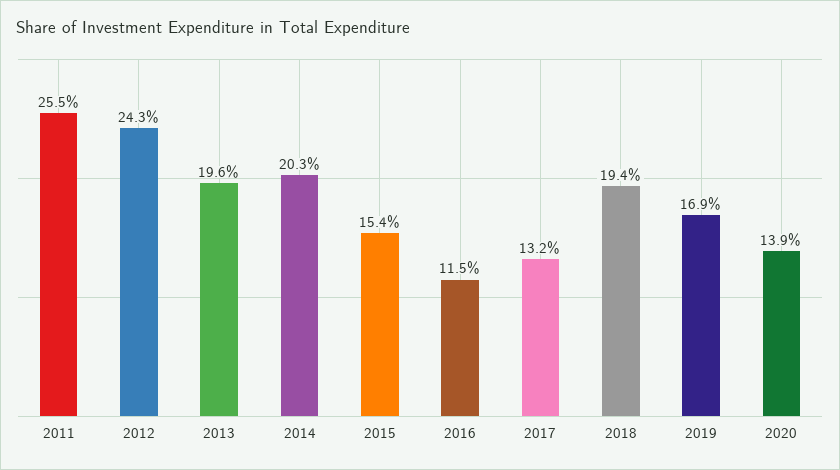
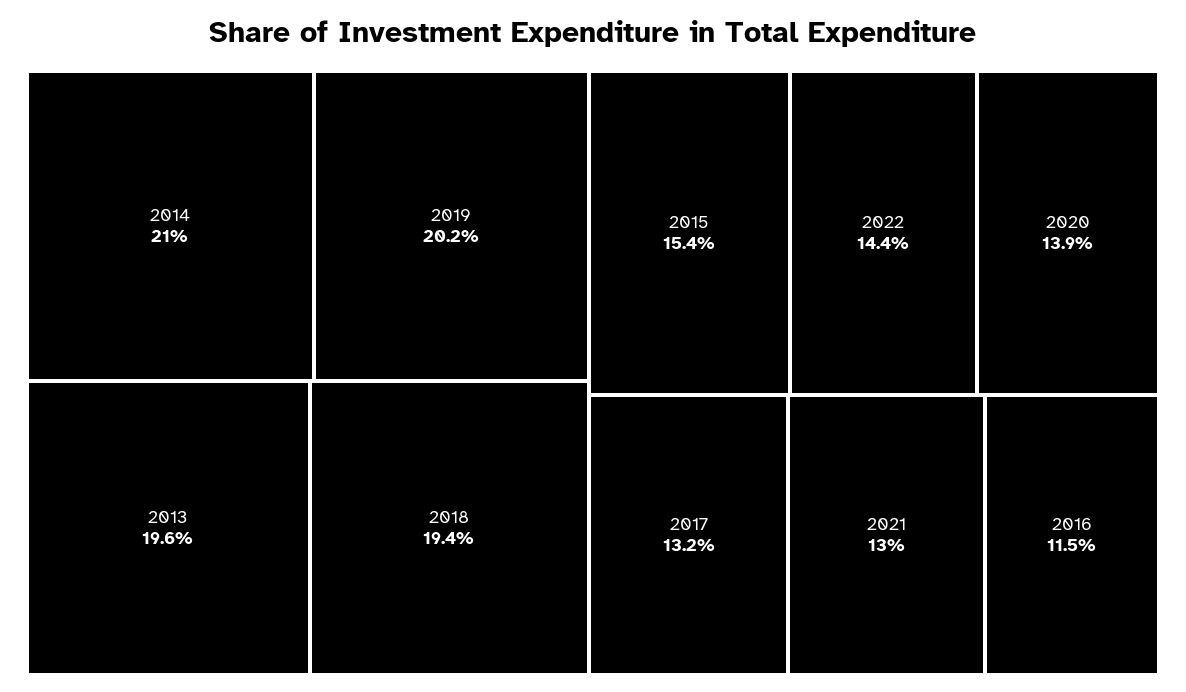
2011: 25.5 -> none
2012: 24.3 -> none
2014: 20.3 -> 21
2019: 16.9 -> 20.2
2022: none -> 14.4
2021: none -> 13

